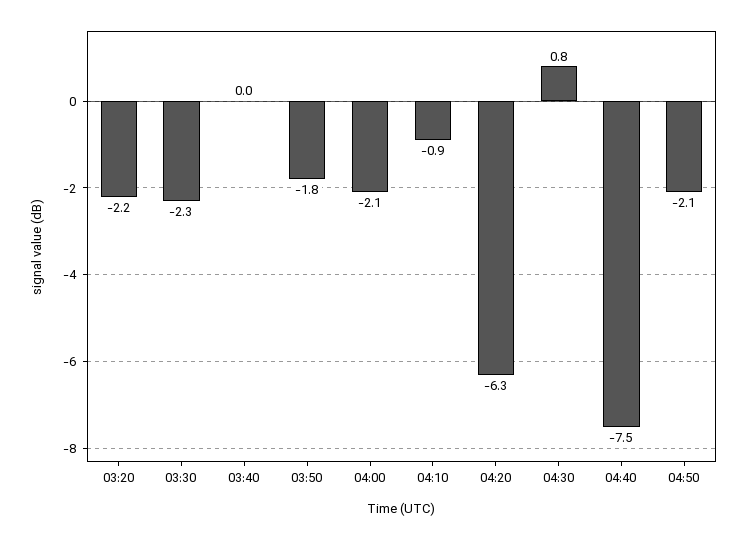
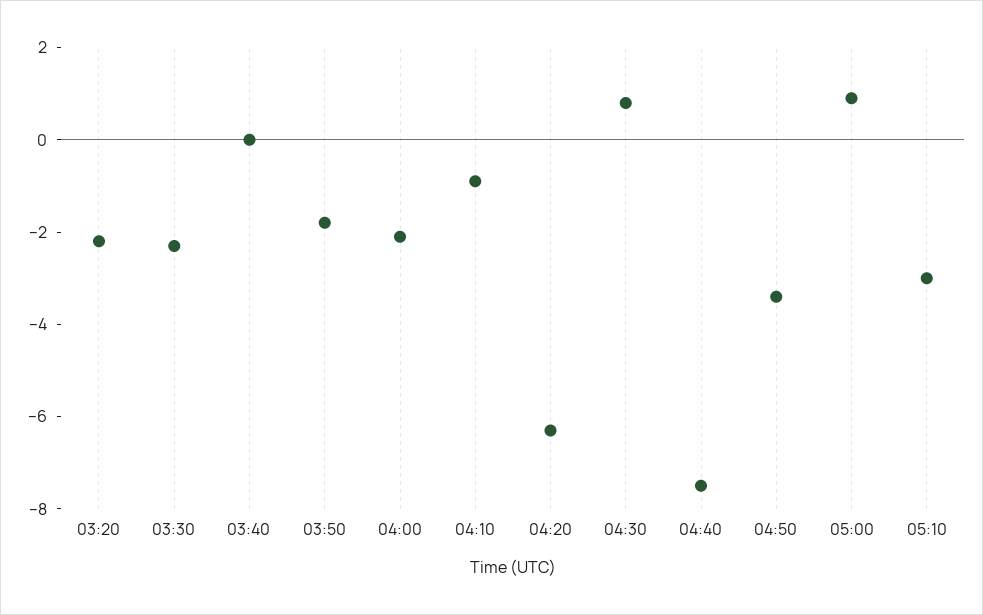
04:50: -2.1 -> -3.5
05:00: none -> 1
05:10: none -> -3

